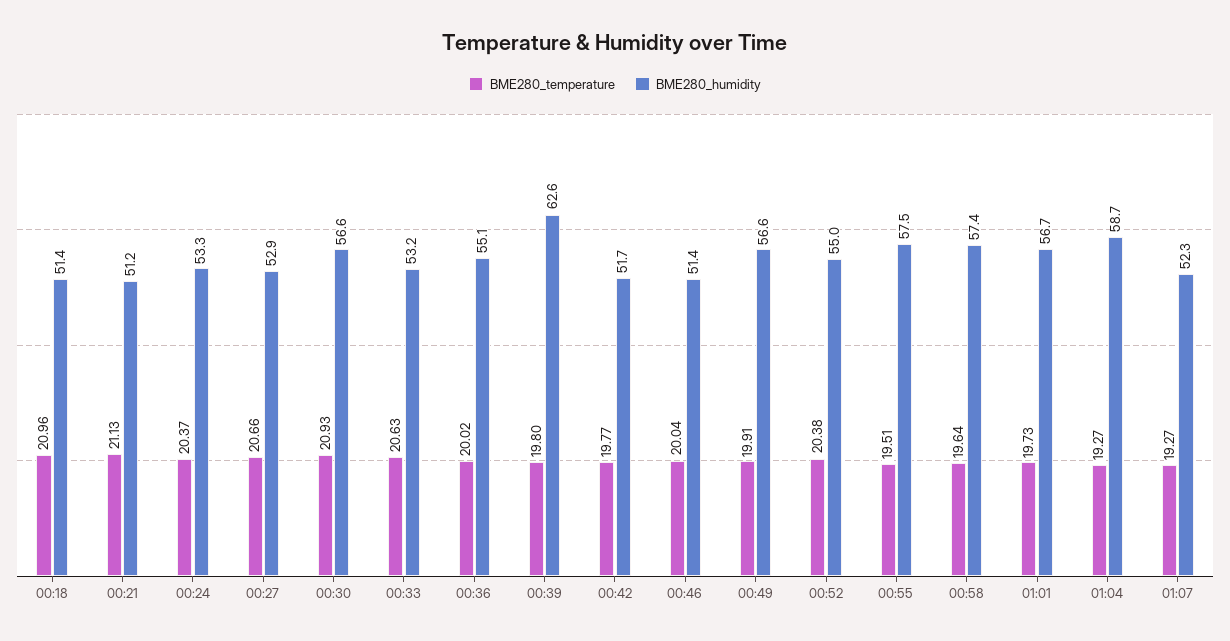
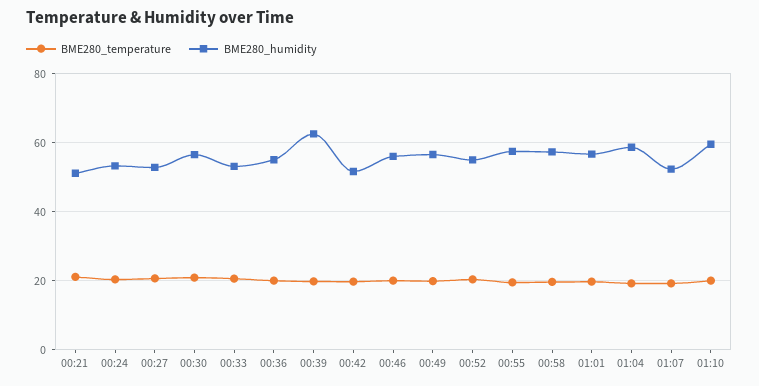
BME280_temperature, 00:18: 20.96 -> none
BME280_humidity, 00:18: 51.4 -> none
BME280_humidity, 00:46: 51.4 -> 56
BME280_temperature, 01:10: none -> 20
BME280_humidity, 01:10: none -> 60

